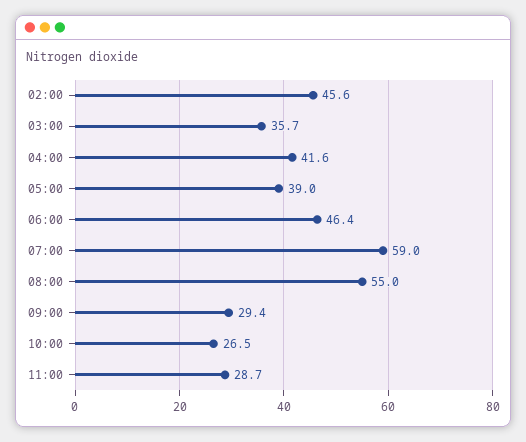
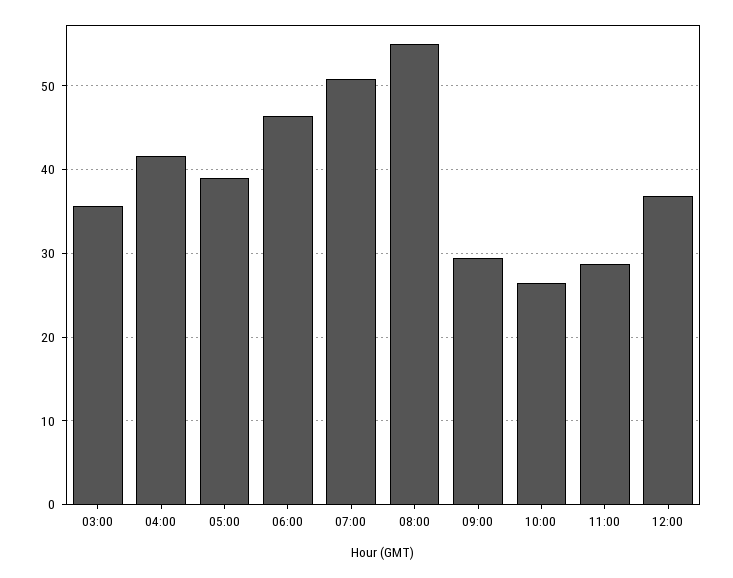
02:00: 45.6 -> none
07:00: 59 -> 51
12:00: none -> 37

